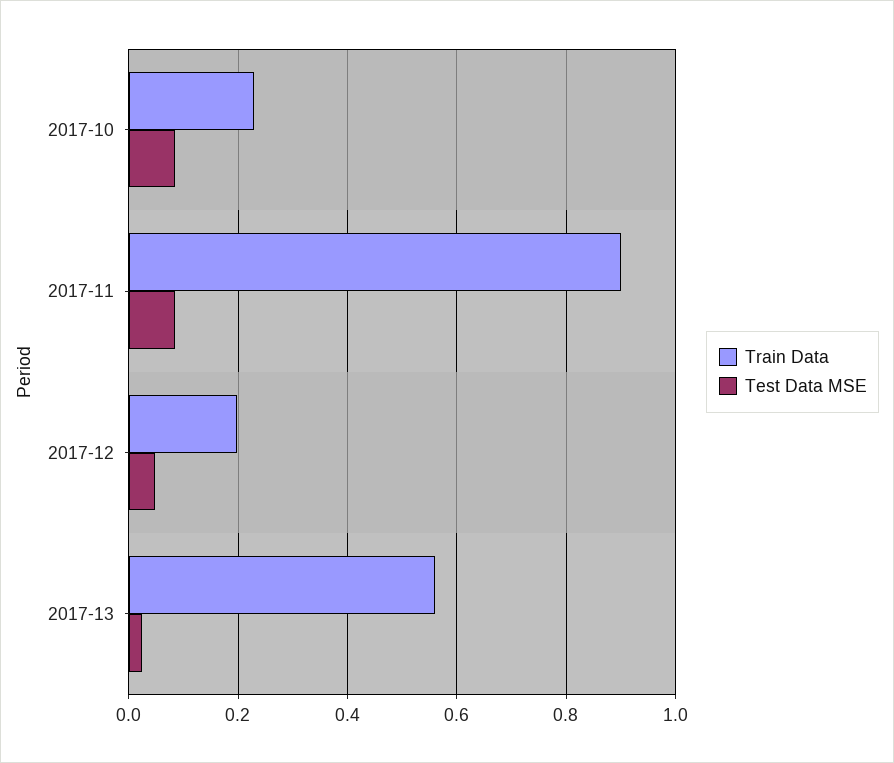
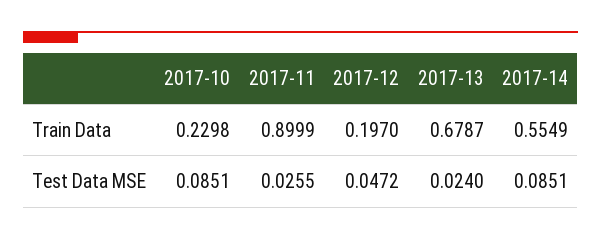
Test Data MSE, 2017-11: 0.08 -> 0.0255
Train Data, 2017-13: 0.56 -> 0.6787
Train Data, 2017-14: none -> 0.5549
Test Data MSE, 2017-14: none -> 0.0851

